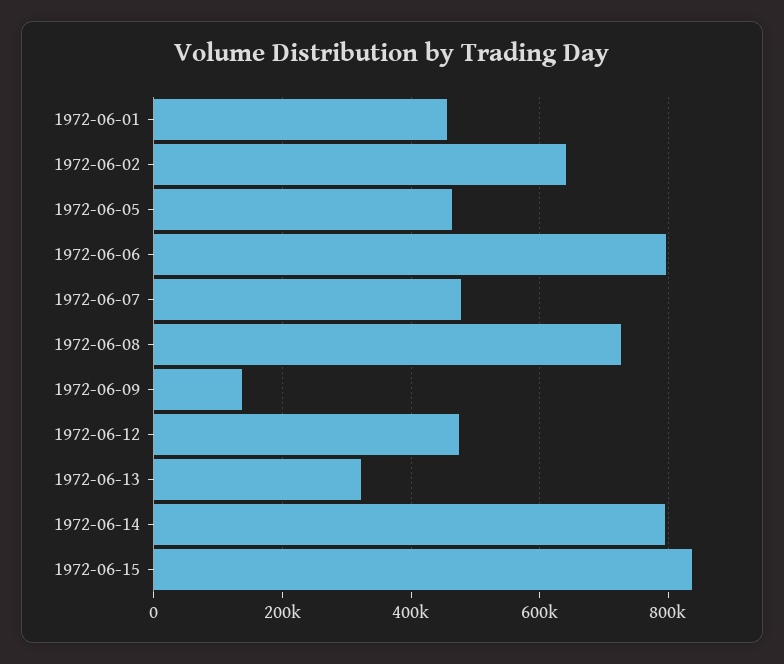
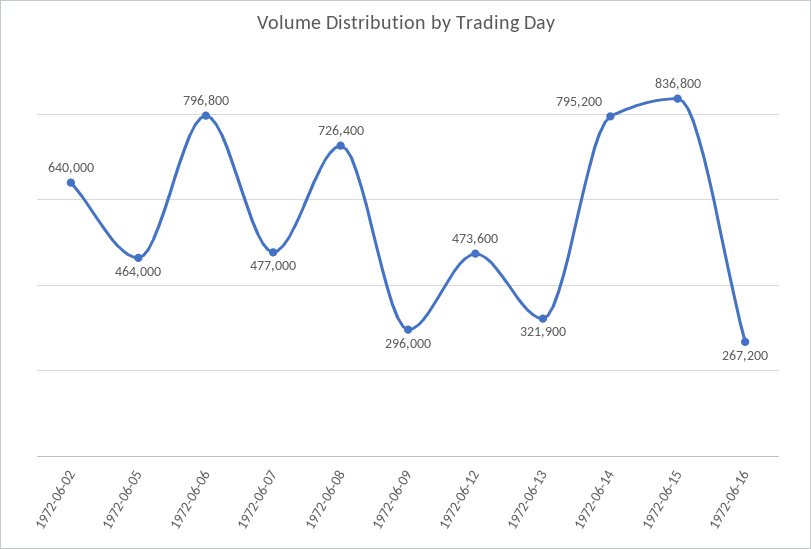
1972-06-01: 460000 -> none
1972-06-09: 140000 -> 296000
1972-06-16: none -> 267200

